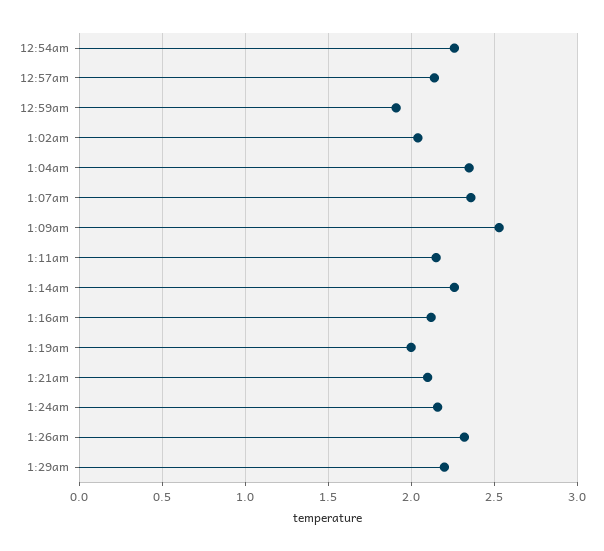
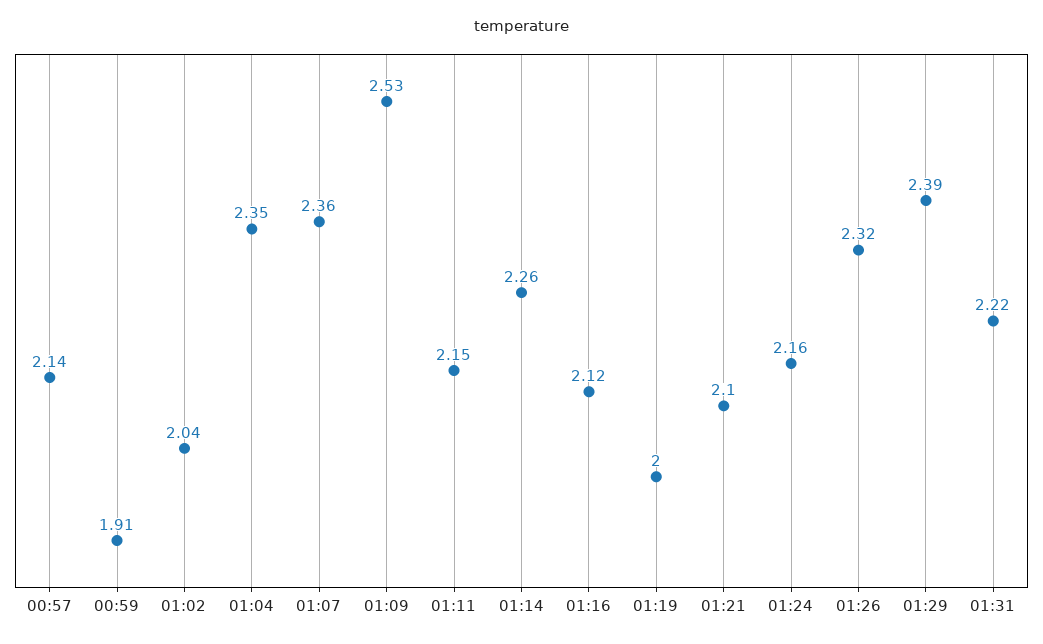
12:54am: 2.25 -> none
1:29am: 2.2 -> 2.39
01:31: none -> 2.22

